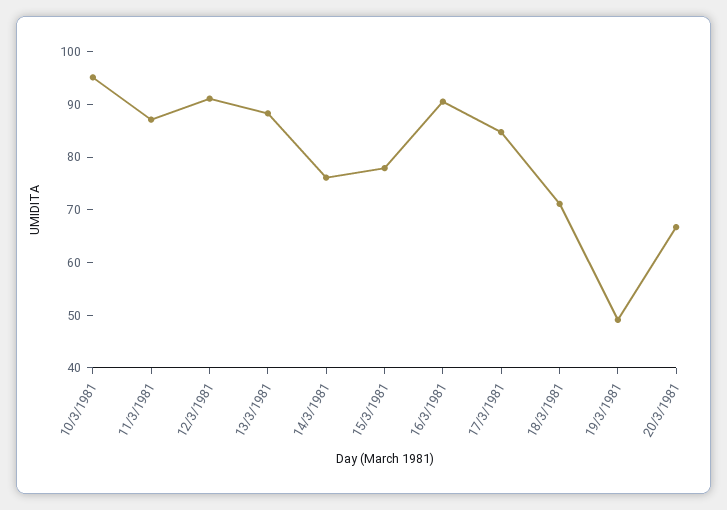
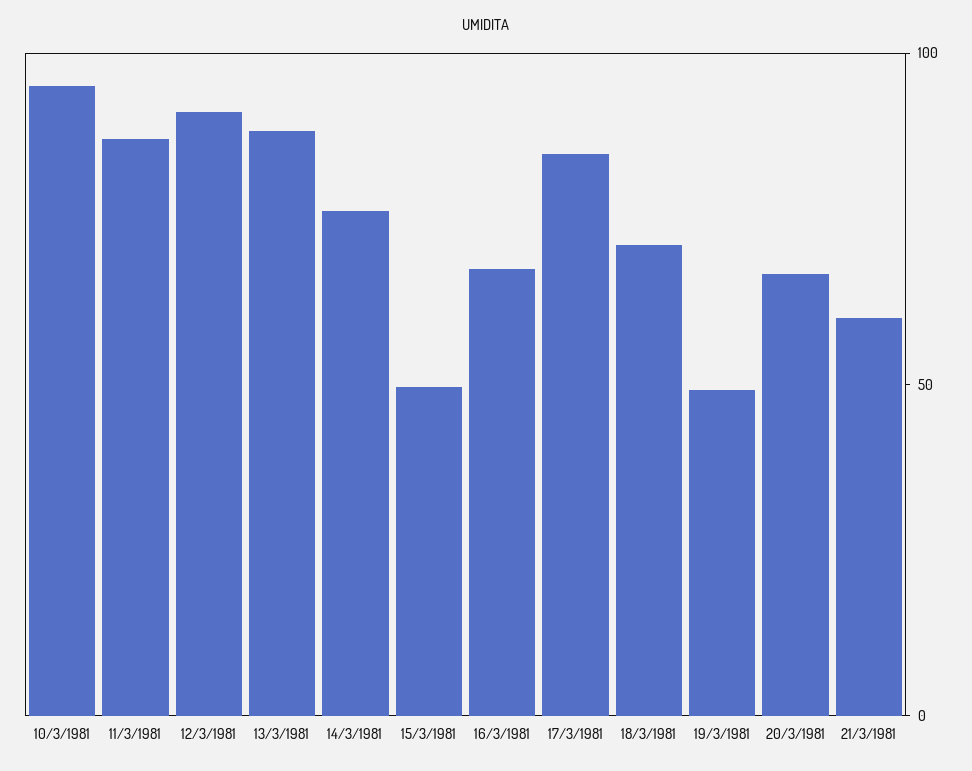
15/3/1981: 78 -> 50
16/3/1981: 90 -> 70
21/3/1981: none -> 60

